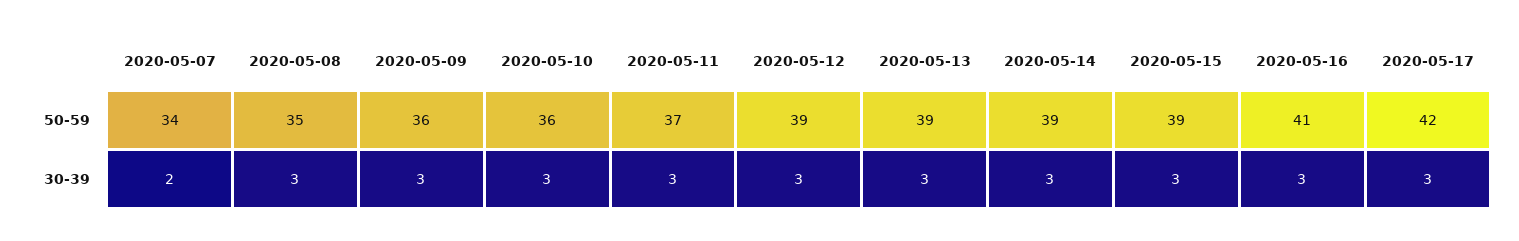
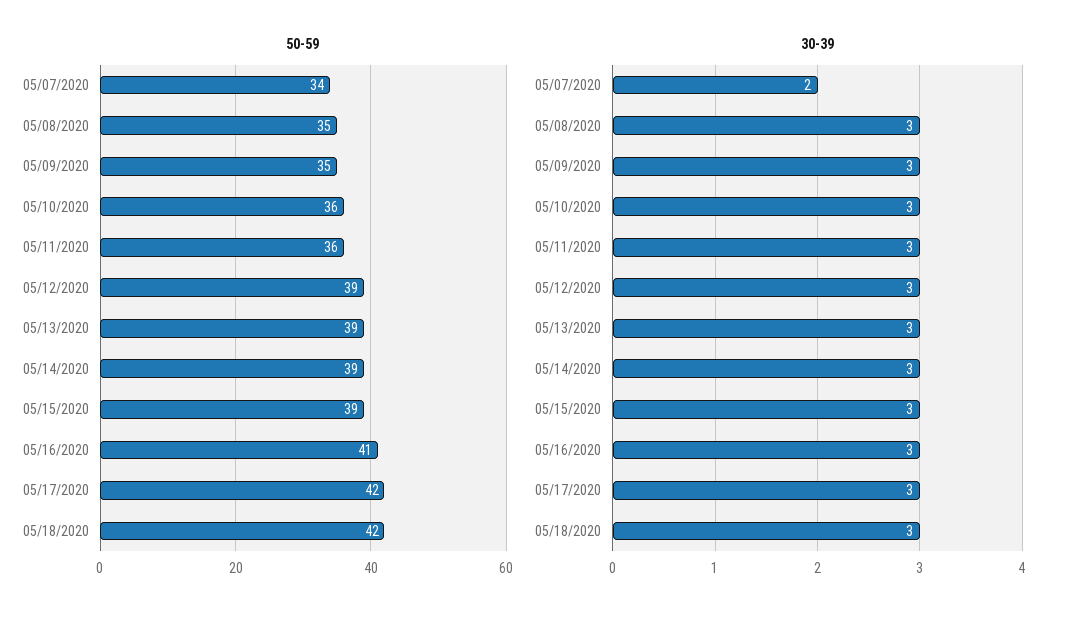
50-59, 2020-05-09: 36 -> 35
50-59, 2020-05-11: 37 -> 36
50-59, 05/18/2020: none -> 42
30-39, 05/18/2020: none -> 3

